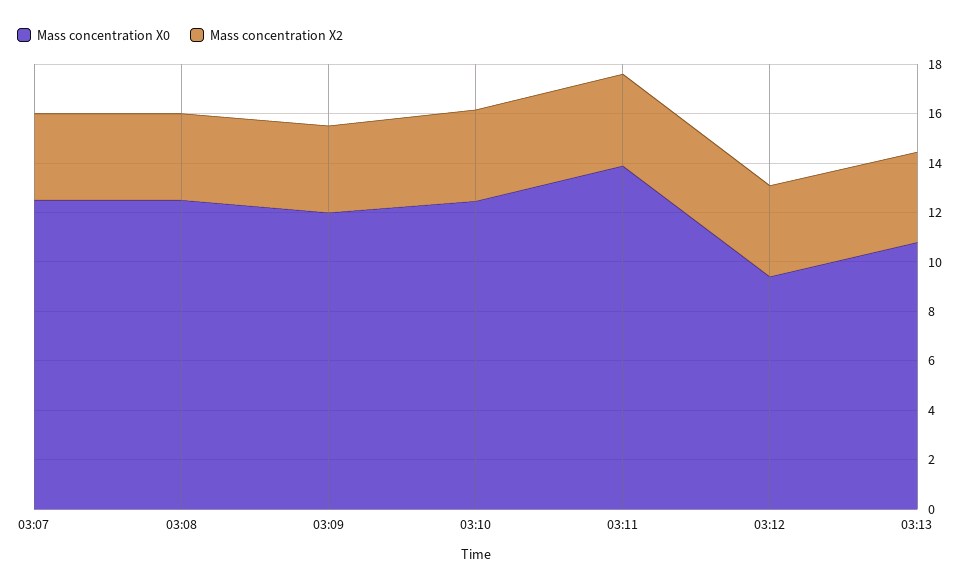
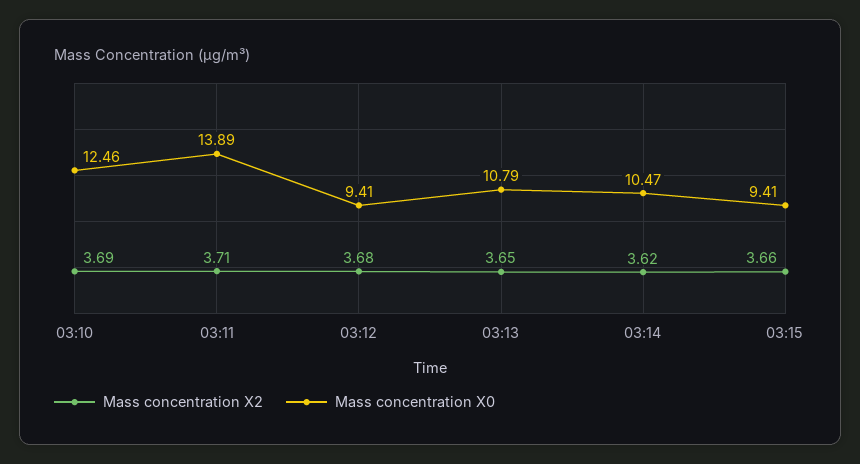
Mass concentration X0, 03:07: 12.5 -> none
Mass concentration X2, 03:07: 3.5 -> none
Mass concentration X0, 03:08: 12.5 -> none
Mass concentration X2, 03:08: 3.5 -> none
Mass concentration X0, 03:09: 12 -> none
Mass concentration X2, 03:09: 3.5 -> none
Mass concentration X2, 03:14: none -> 3.62
Mass concentration X0, 03:14: none -> 10.47
Mass concentration X2, 03:15: none -> 3.66
Mass concentration X0, 03:15: none -> 9.41

